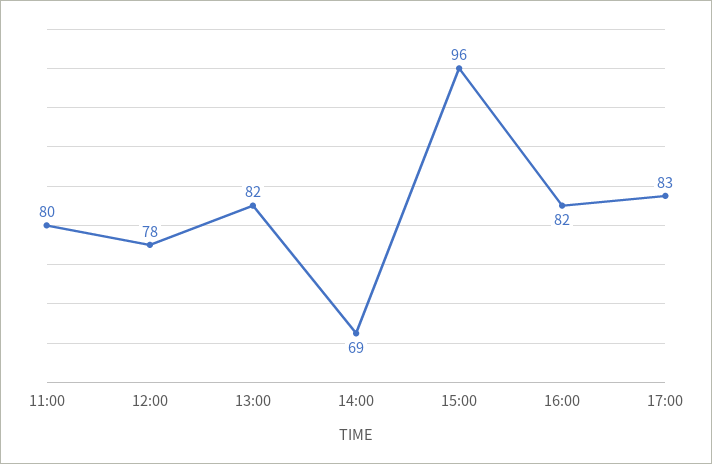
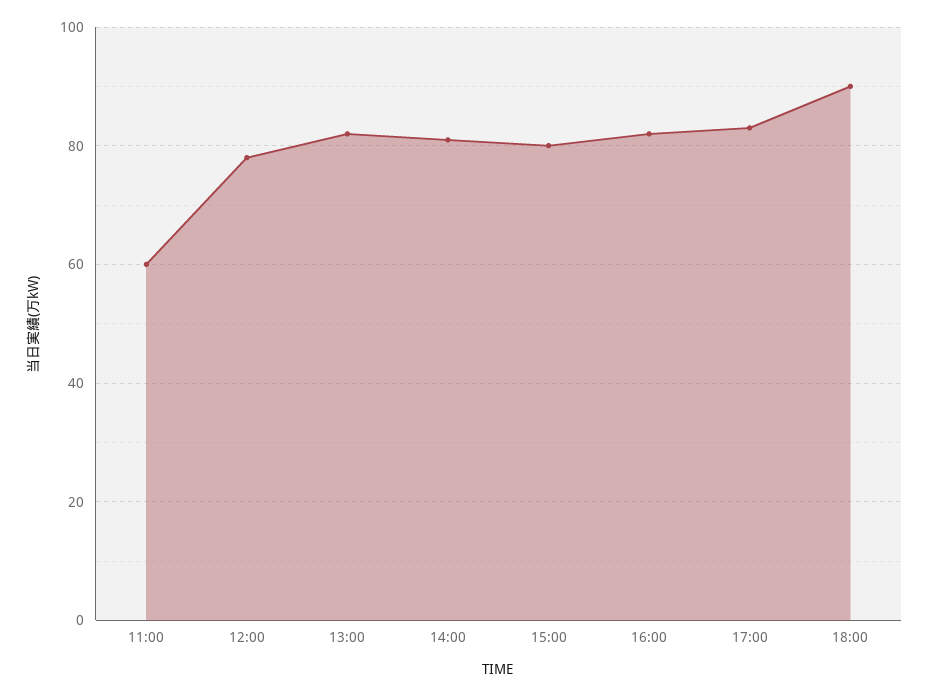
11:00: 80 -> 60
14:00: 69 -> 80
15:00: 96 -> 80
18:00: none -> 90

